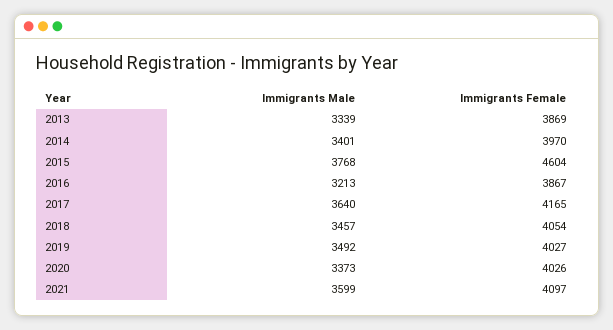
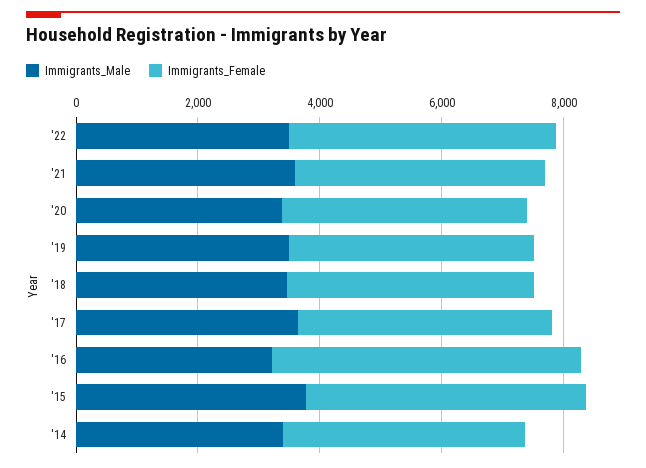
Immigrants Male, 2013: 3339 -> none
Immigrants Female, 2013: 3869 -> none
Immigrants Female, 2016: 3867 -> 5000
Immigrants Male, '22: none -> 3500
Immigrants Female, '22: none -> 4500

